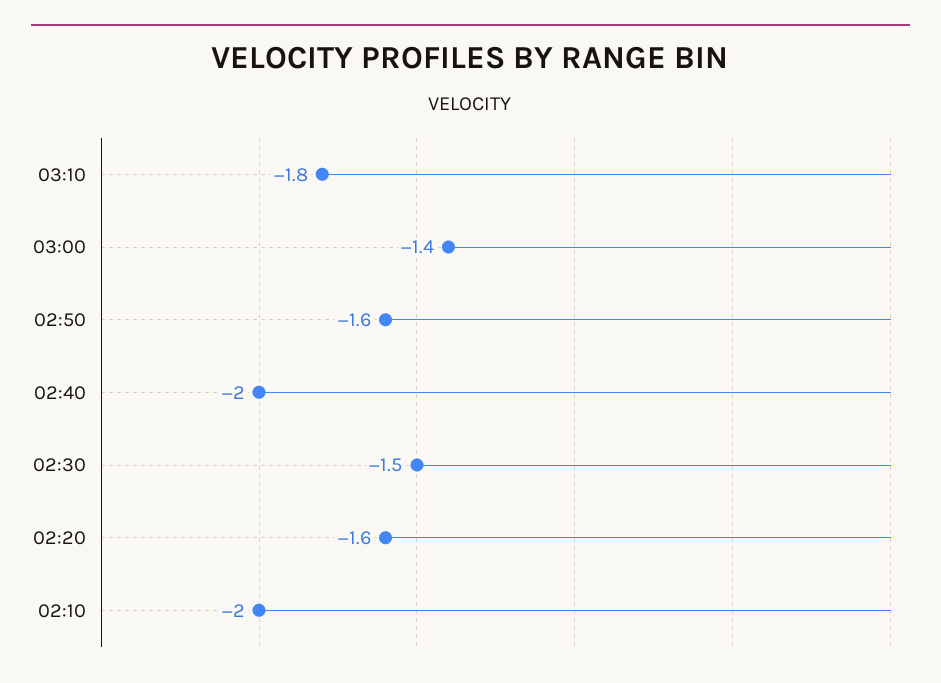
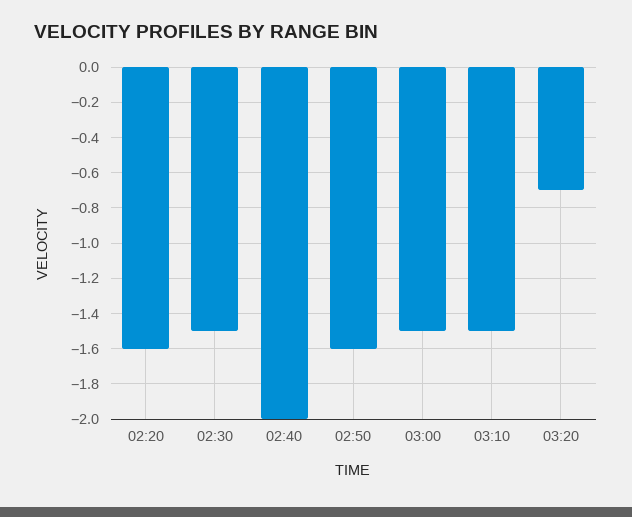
03:10: -1.8 -> -1.5
03:00: -1.4 -> -1.5
02:10: -2 -> none
03:20: none -> -0.7

